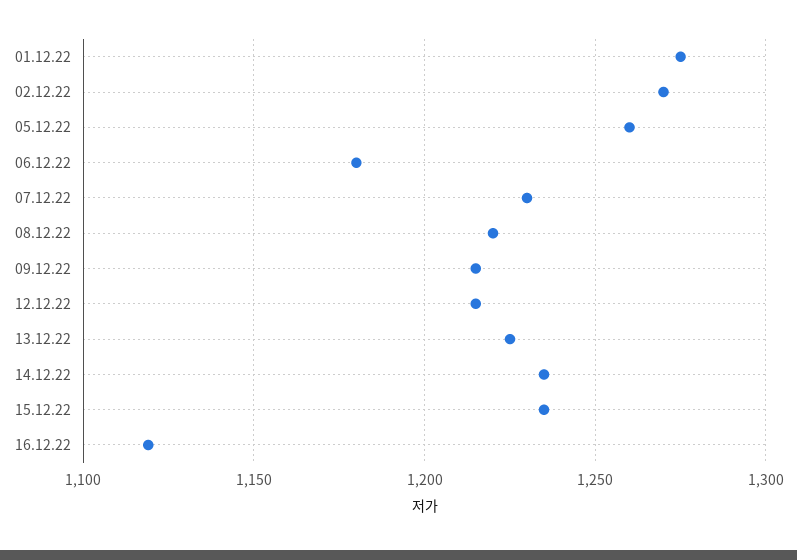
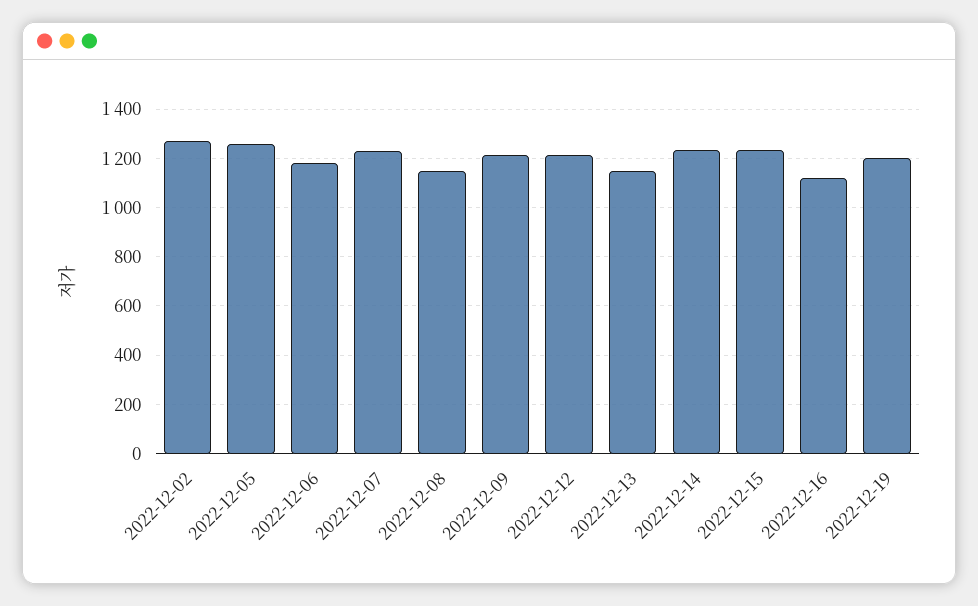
01.12.22: 1275 -> none
08.12.22: 1220 -> 1150
13.12.22: 1225 -> 1150
2022-12-19: none -> 1200

